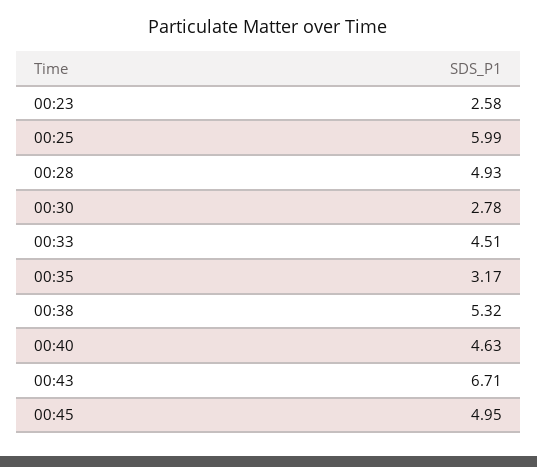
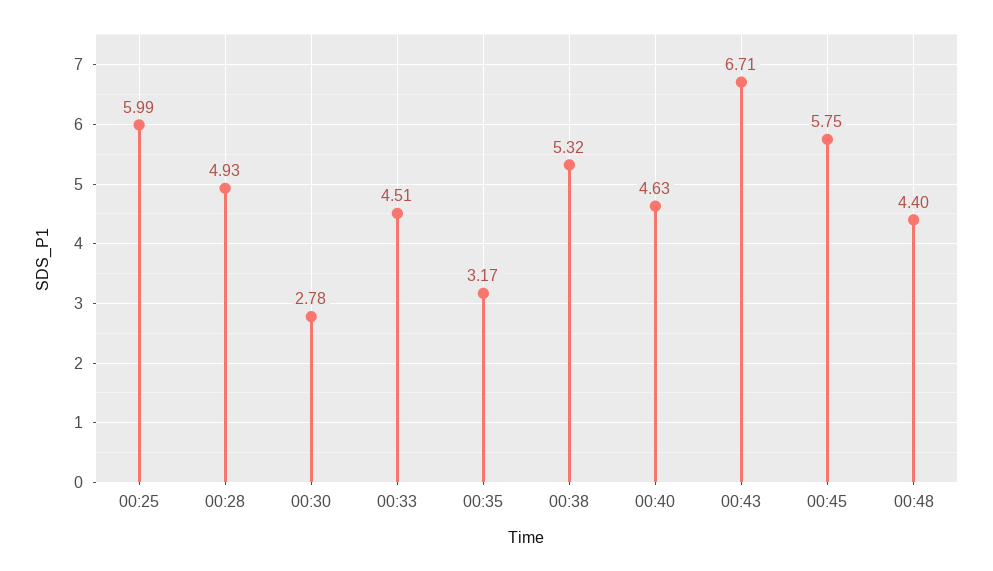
00:23: 2.58 -> none
00:45: 4.95 -> 5.75
00:48: none -> 4.4

